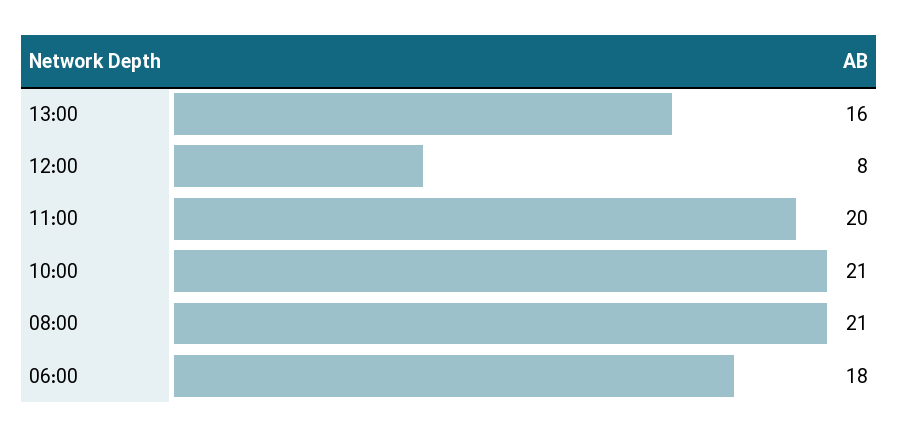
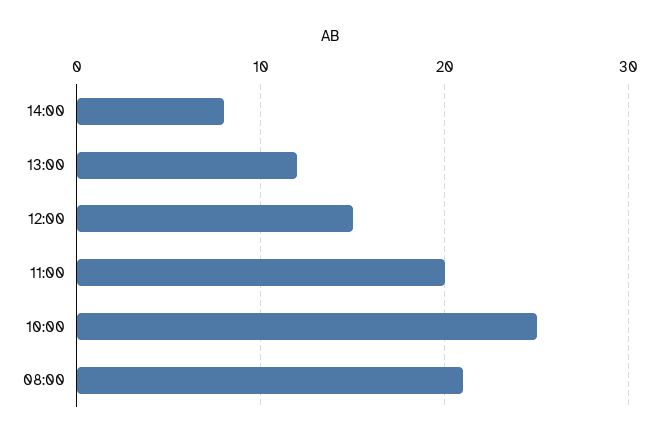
13:00: 16 -> 12
12:00: 8 -> 15
10:00: 21 -> 25
06:00: 18 -> none
14:00: none -> 8

